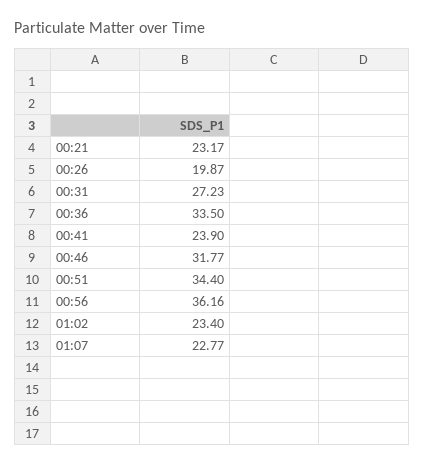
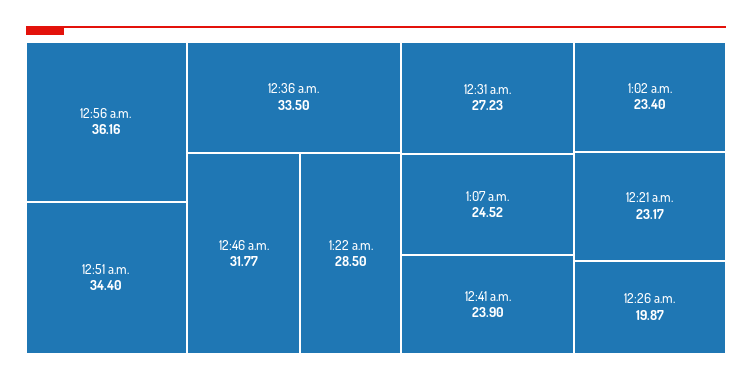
01:07: 22.77 -> 24.52
1:22 a.m.: none -> 28.5

